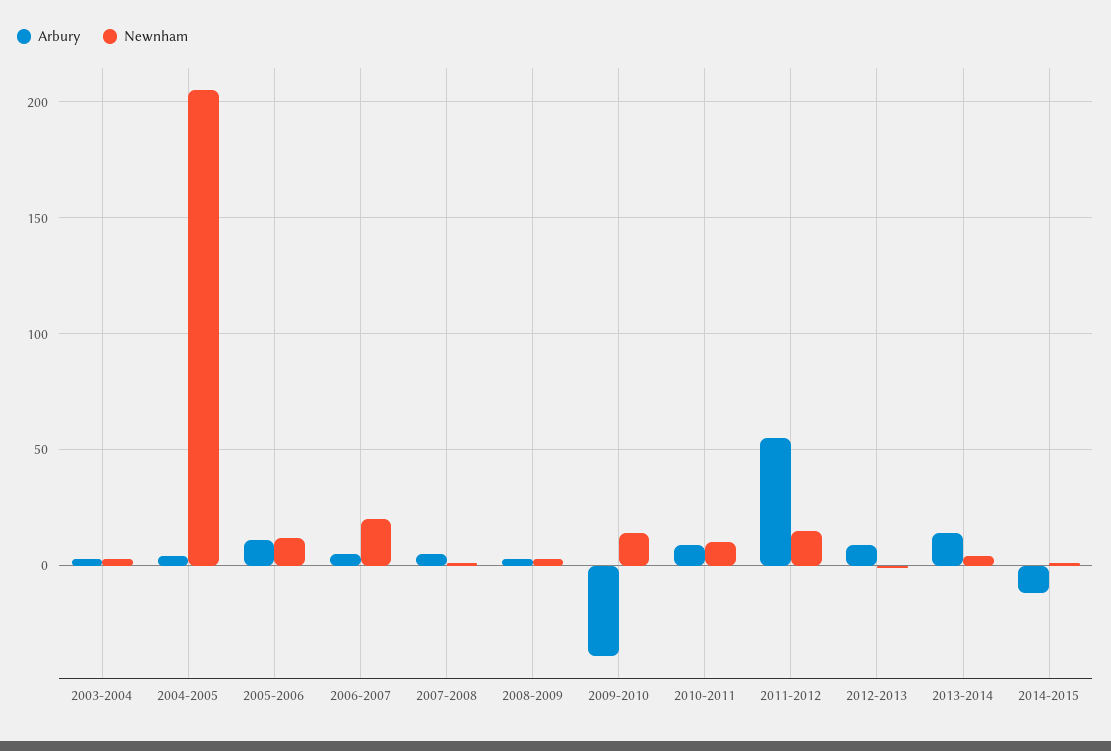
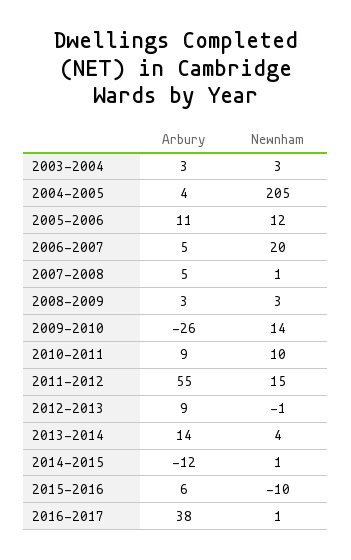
Arbury, 2009-2010: -40 -> -26
Arbury, 2015-2016: none -> 6
Newnham, 2015-2016: none -> -10
Arbury, 2016-2017: none -> 38
Newnham, 2016-2017: none -> 1

